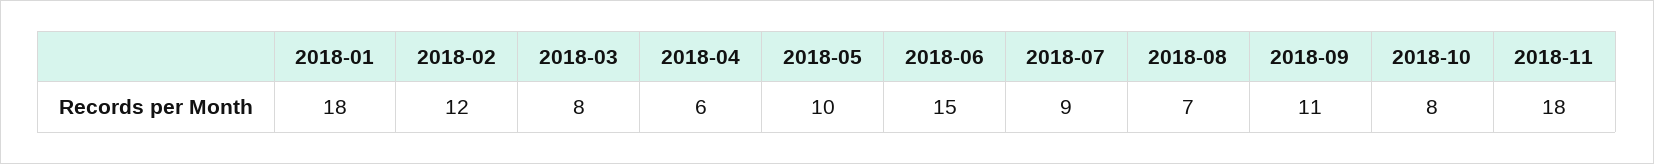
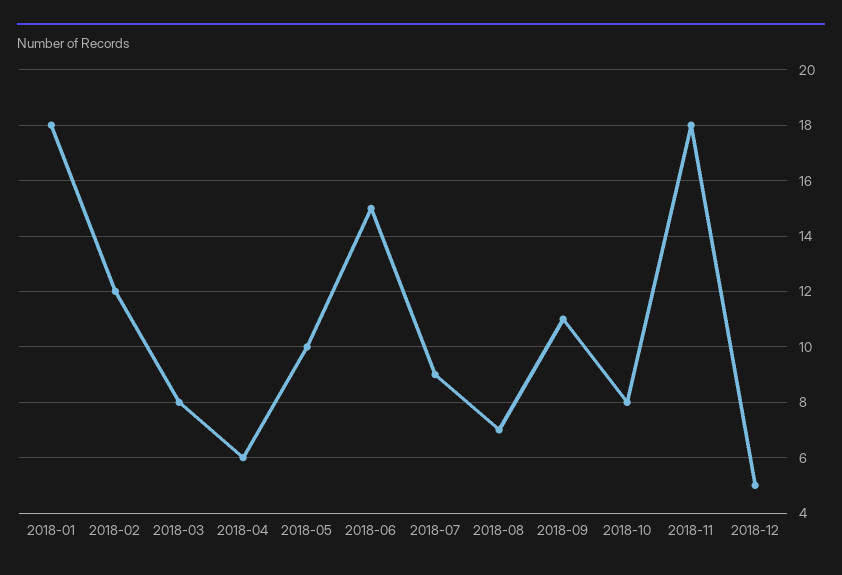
2018-12: none -> 5

